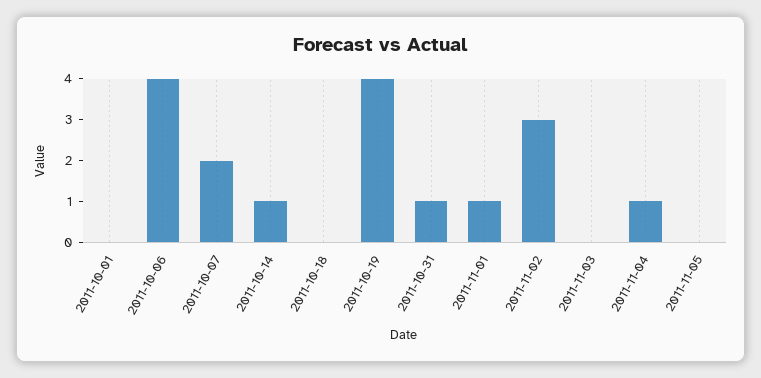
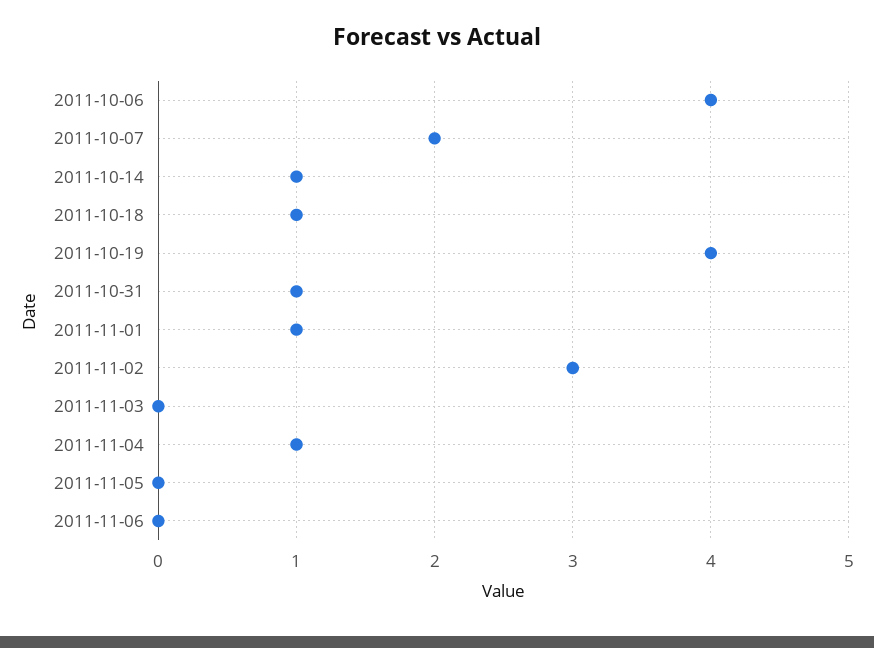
2011-10-01: 0 -> none
2011-10-18: 0 -> 1
2011-11-06: none -> 0

